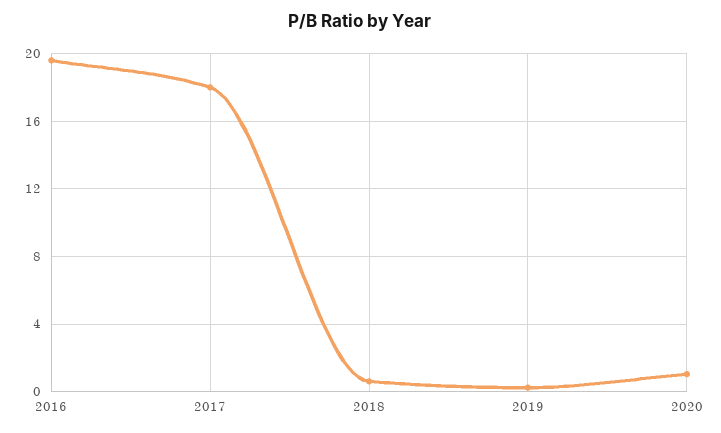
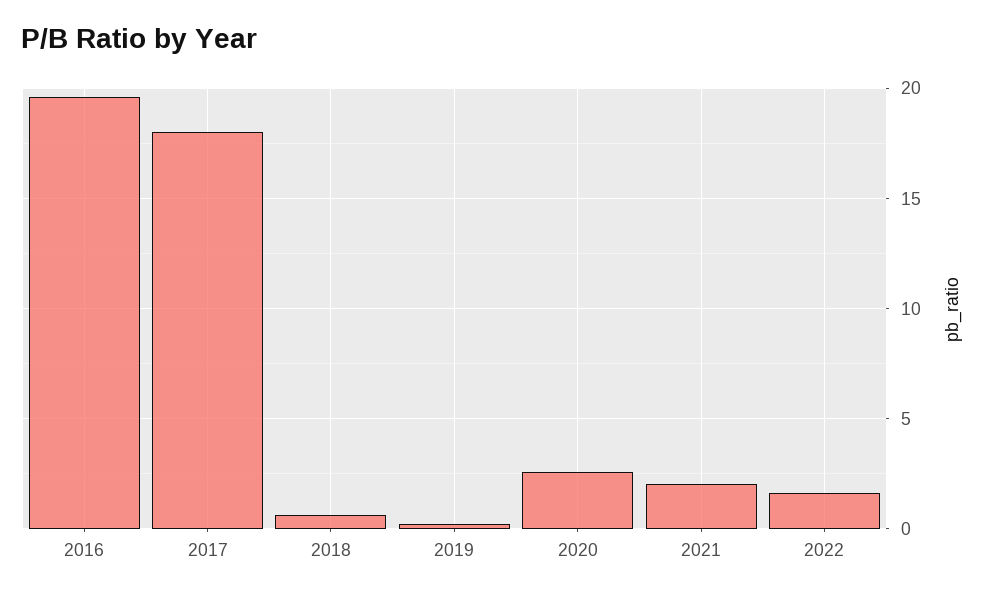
2020: 1 -> 2.5
2021: none -> 2
2022: none -> 1.5

